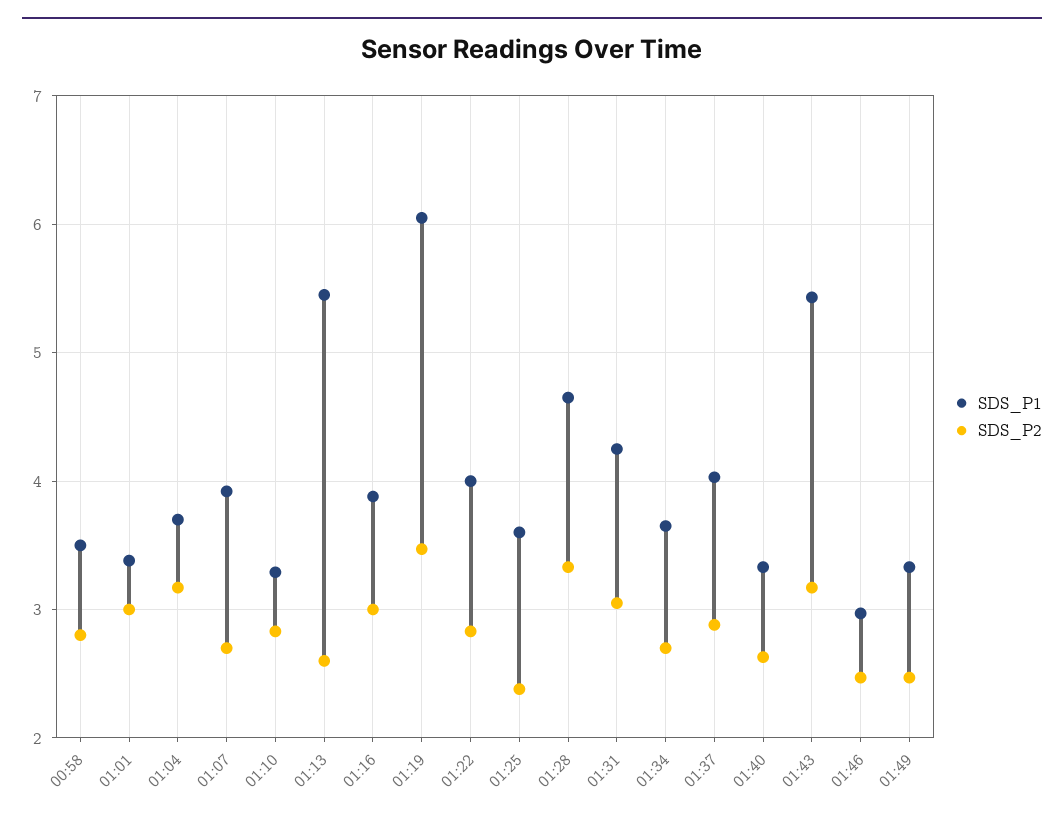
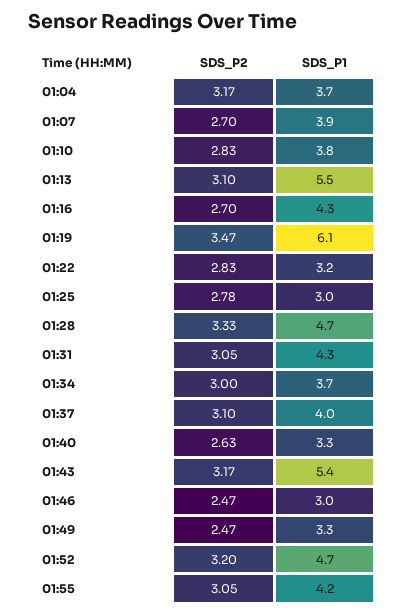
SDS_P1, 00:58: 3.5 -> none
SDS_P2, 00:58: 2.8 -> none
SDS_P1, 01:01: 3.4 -> none
SDS_P2, 01:01: 3 -> none
SDS_P1, 01:10: 3.3 -> 3.8
SDS_P2, 01:13: 2.6 -> 3.1
SDS_P1, 01:16: 3.9 -> 4.3
SDS_P2, 01:16: 3 -> 2.7
SDS_P1, 01:22: 4 -> 3.2
SDS_P1, 01:25: 3.6 -> 3
SDS_P2, 01:25: 2.4 -> 2.78
SDS_P2, 01:34: 2.7 -> 3
SDS_P2, 01:37: 2.9 -> 3.1
SDS_P2, 01:52: none -> 3.2
SDS_P1, 01:52: none -> 4.7
SDS_P2, 01:55: none -> 3.05
SDS_P1, 01:55: none -> 4.2

